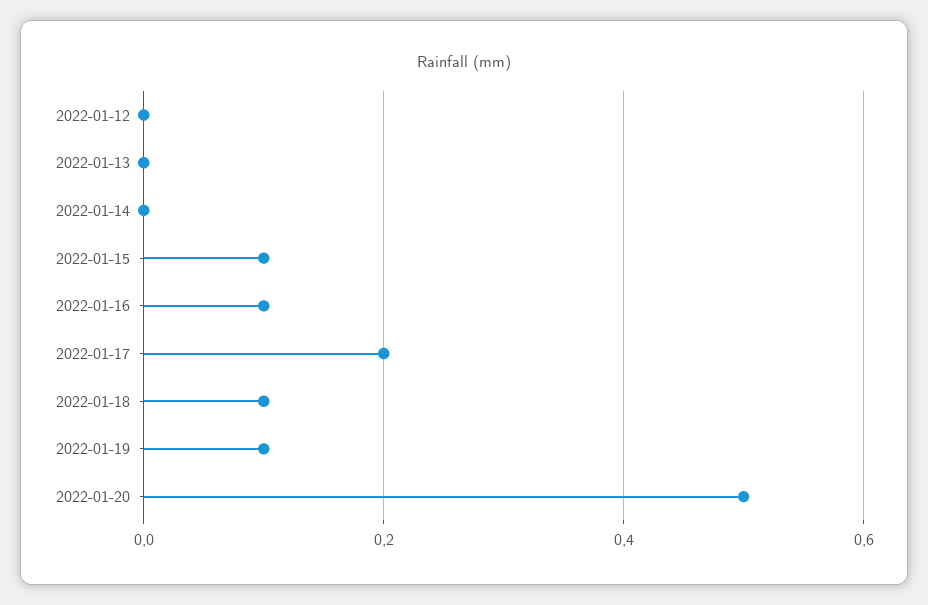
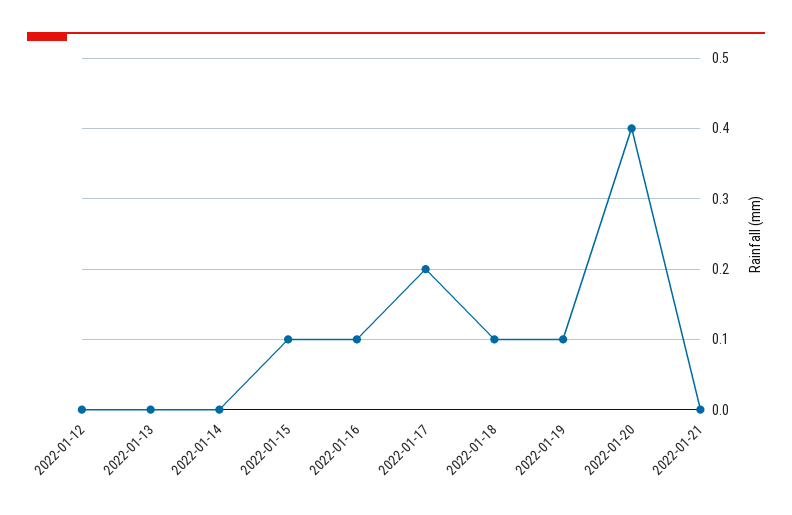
2022-01-20: 0.5 -> 0.4
2022-01-21: none -> 0

